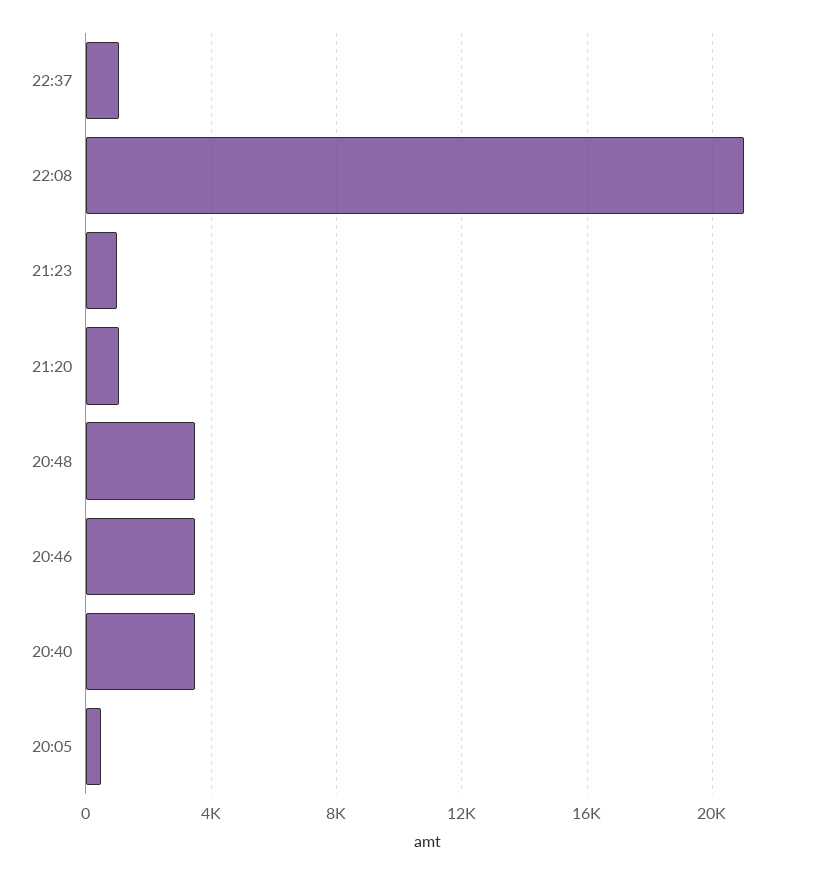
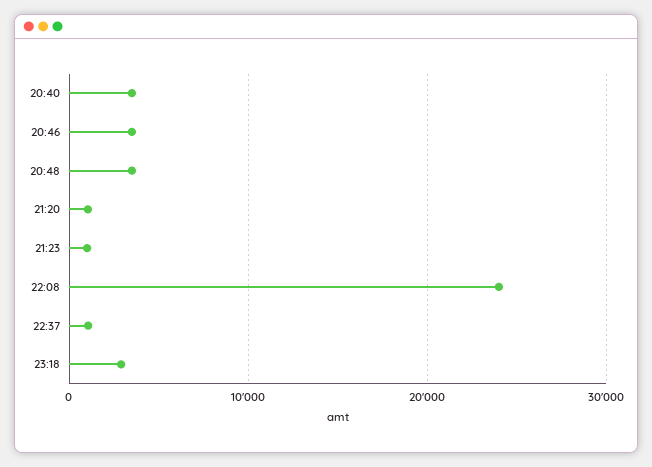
22:08: 21000 -> 24000
20:05: 500 -> none
23:18: none -> 3000

